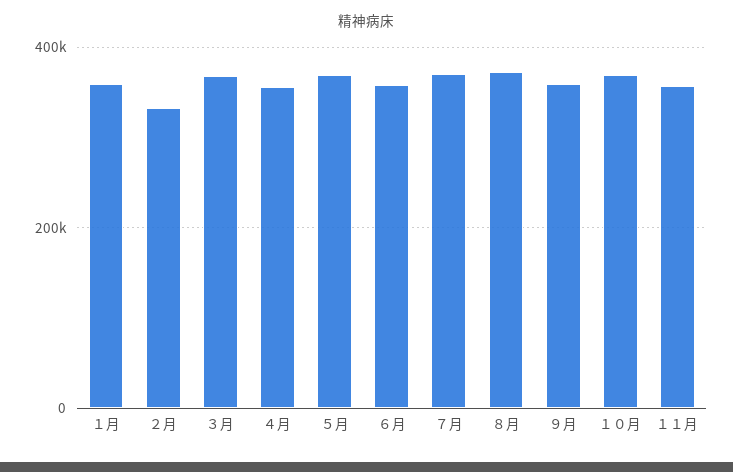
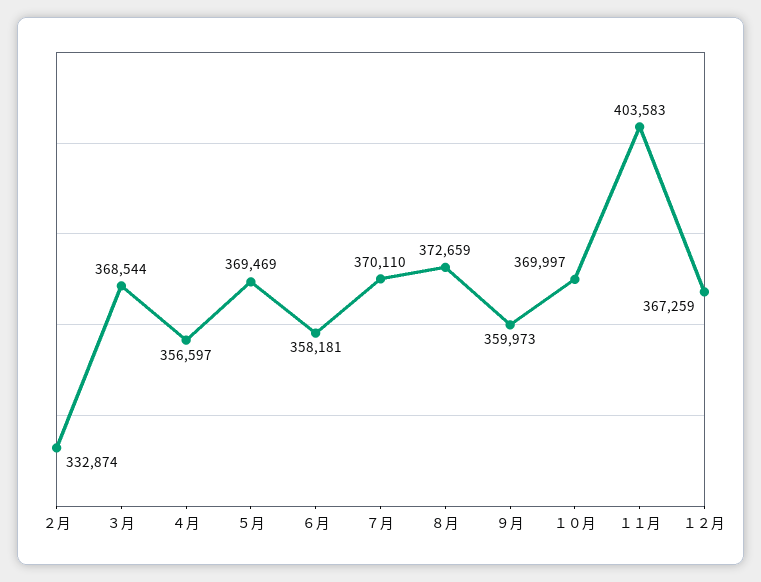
１月: 360000 -> none
１１月: 360000 -> 403583
１２月: none -> 367259

